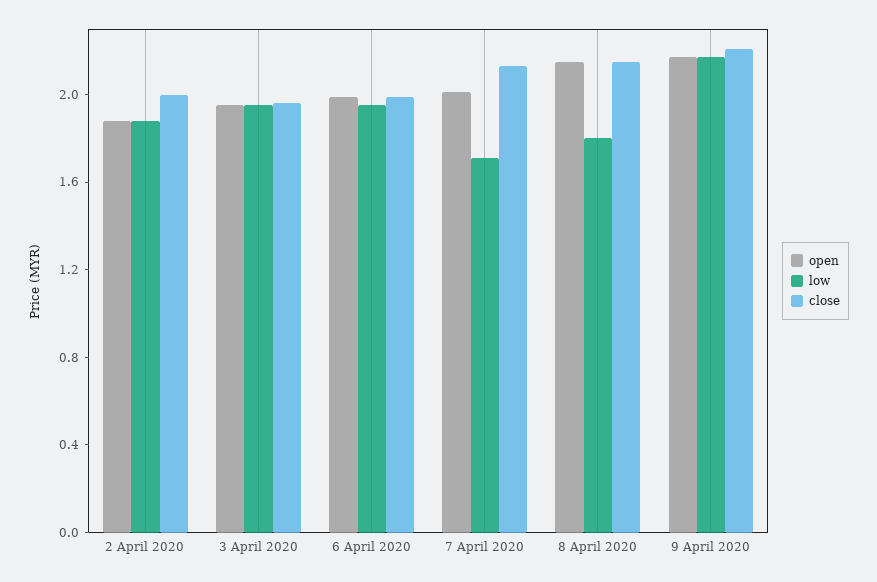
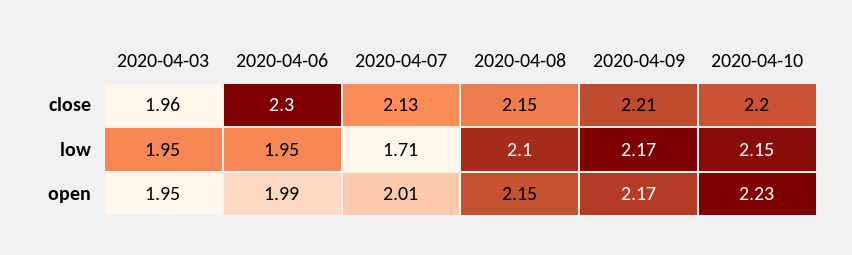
open, 2 April 2020: 1.9 -> none
low, 2 April 2020: 1.9 -> none
close, 2 April 2020: 2 -> none
close, 6 April 2020: 2 -> 2.3
low, 8 April 2020: 1.8 -> 2.1
close, 2020-04-10: none -> 2.2
low, 2020-04-10: none -> 2.15
open, 2020-04-10: none -> 2.23

